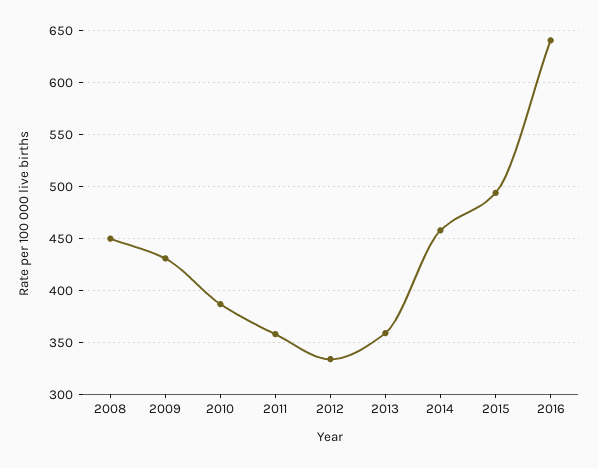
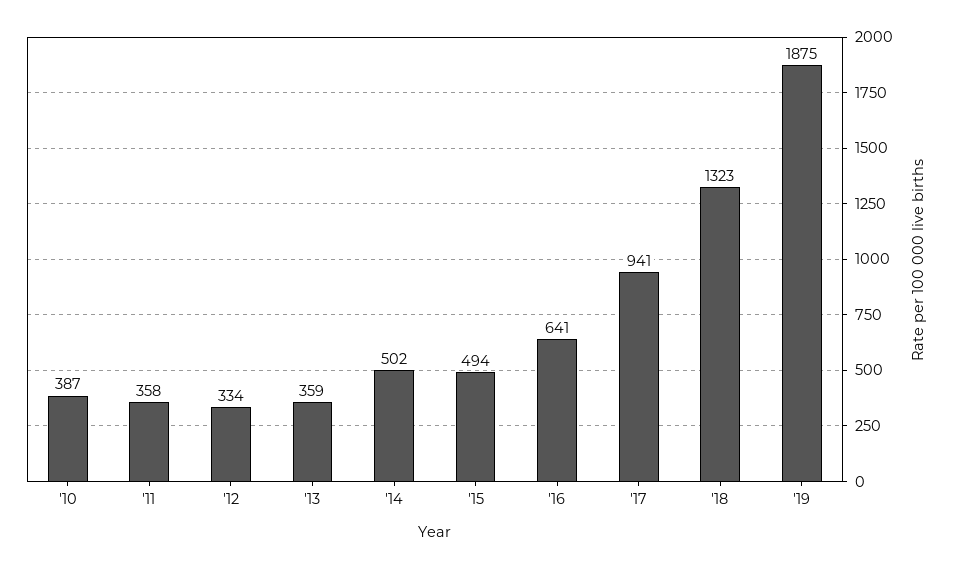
2008: 450 -> none
2009: 430 -> none
2014: 460 -> 502
'17: none -> 941
'18: none -> 1323
'19: none -> 1875

